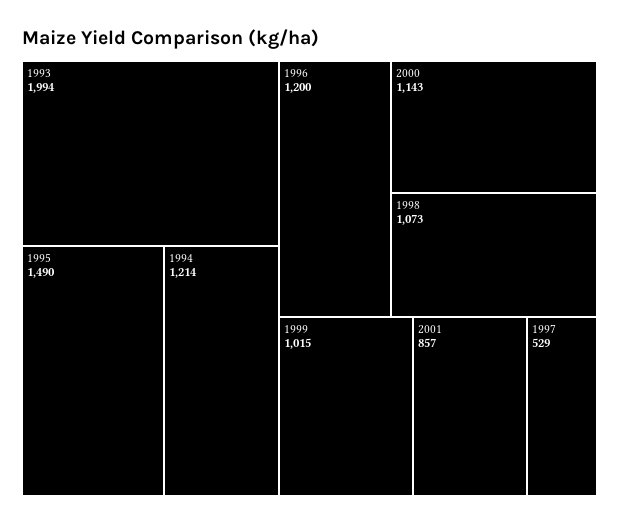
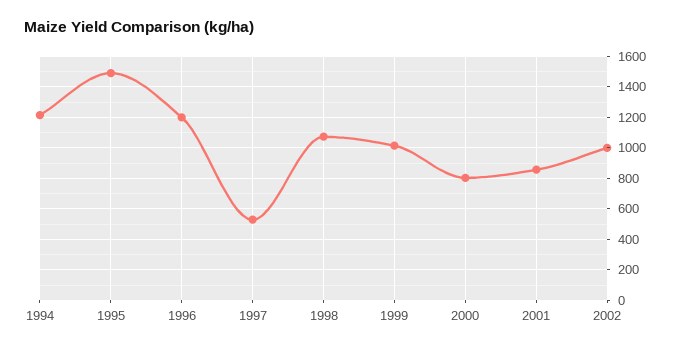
1993: 1994 -> none
2000: 1143 -> 800
2002: none -> 1000

